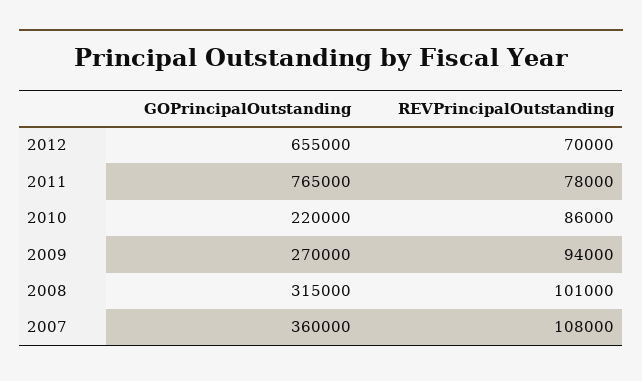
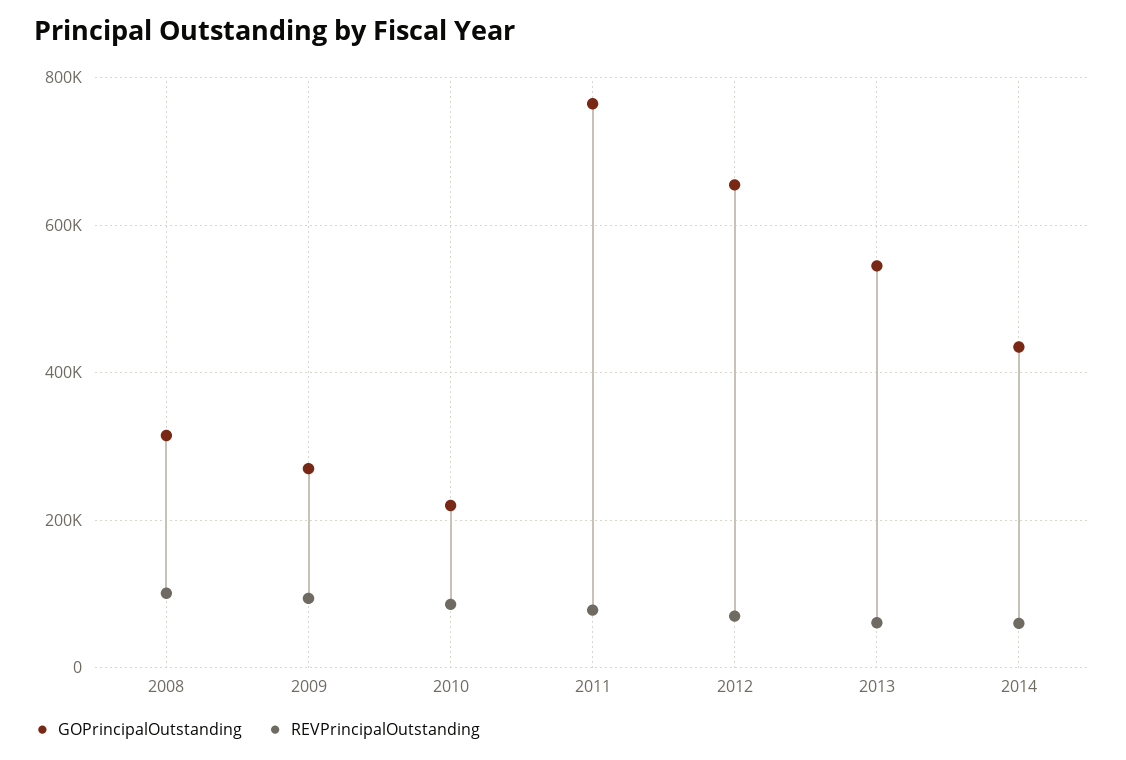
GOPrincipalOutstanding, 2007: 360000 -> none
REVPrincipalOutstanding, 2007: 108000 -> none
GOPrincipalOutstanding, 2013: none -> 540000
REVPrincipalOutstanding, 2013: none -> 60000
GOPrincipalOutstanding, 2014: none -> 440000
REVPrincipalOutstanding, 2014: none -> 60000

